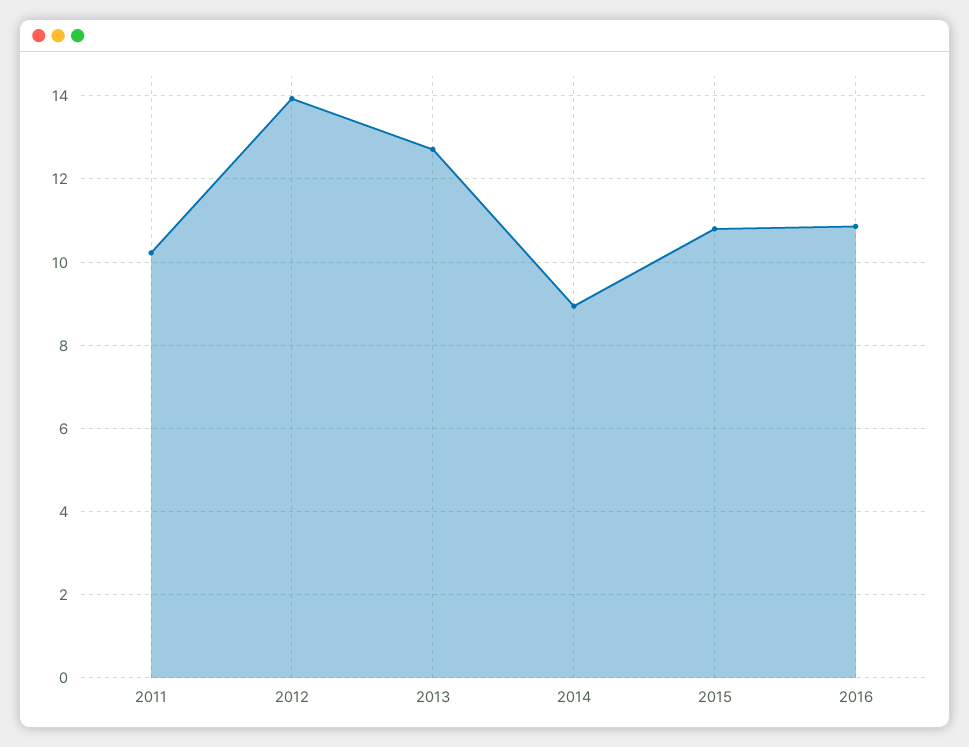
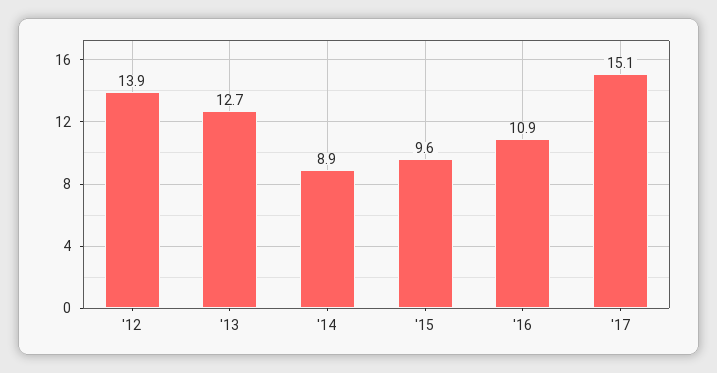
2011: 10.2 -> none
2015: 10.8 -> 9.6
'17: none -> 15.1

